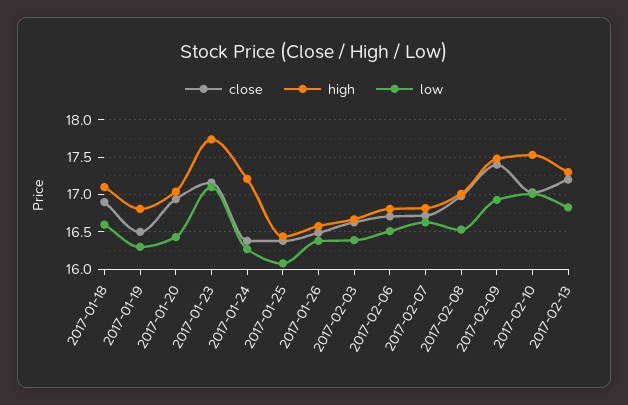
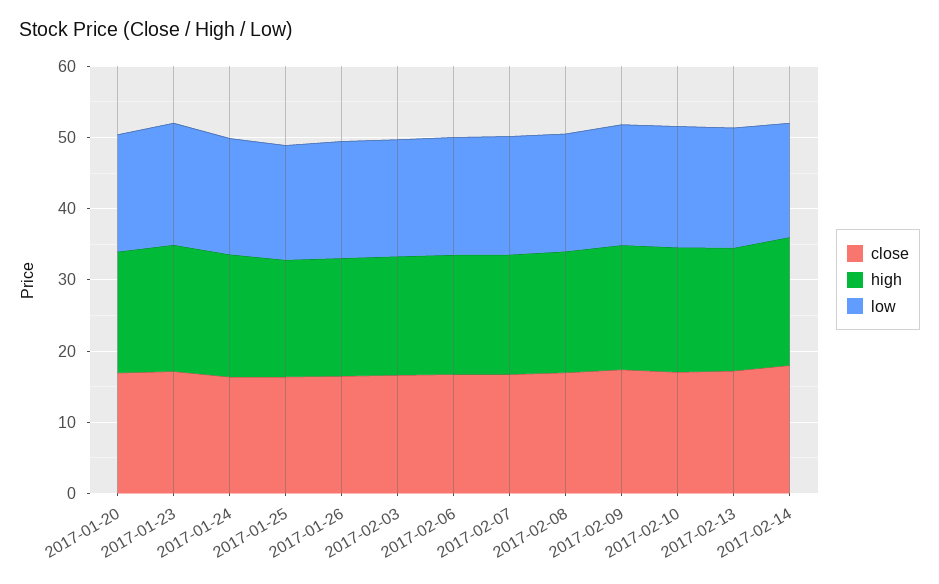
close, 2017-01-18: 16.9 -> none
high, 2017-01-18: 17.1 -> none
low, 2017-01-18: 16.6 -> none
close, 2017-01-19: 16.5 -> none
high, 2017-01-19: 16.8 -> none
low, 2017-01-19: 16.3 -> none
close, 2017-02-14: none -> 18
high, 2017-02-14: none -> 18
low, 2017-02-14: none -> 16

